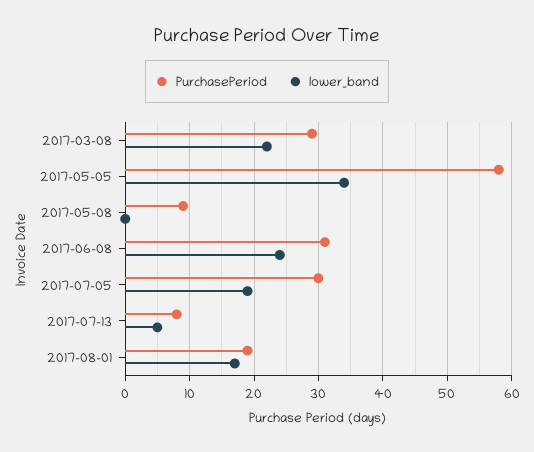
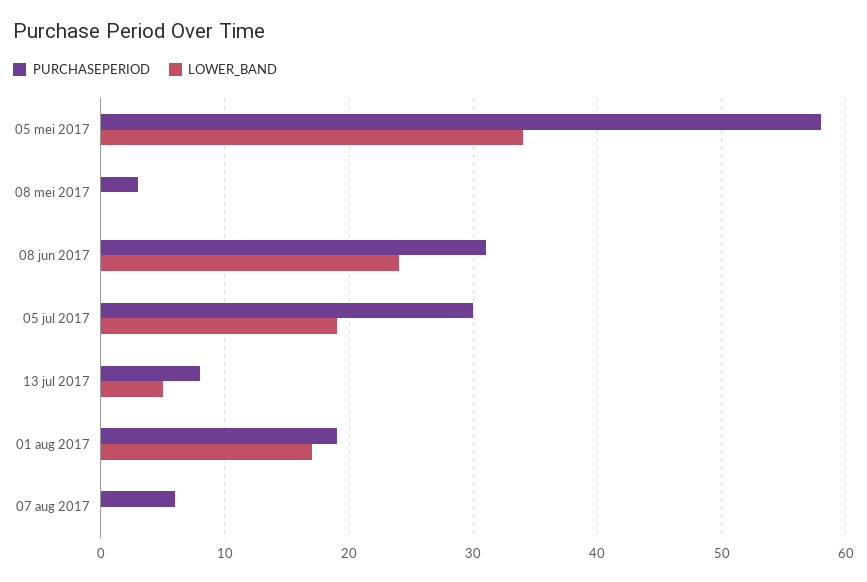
PurchasePeriod, 2017-03-08: 29 -> none
lower_band, 2017-03-08: 22 -> none
PurchasePeriod, 2017-05-08: 9 -> 3
PurchasePeriod, 07 aug 2017: none -> 6
lower_band, 07 aug 2017: none -> 0

